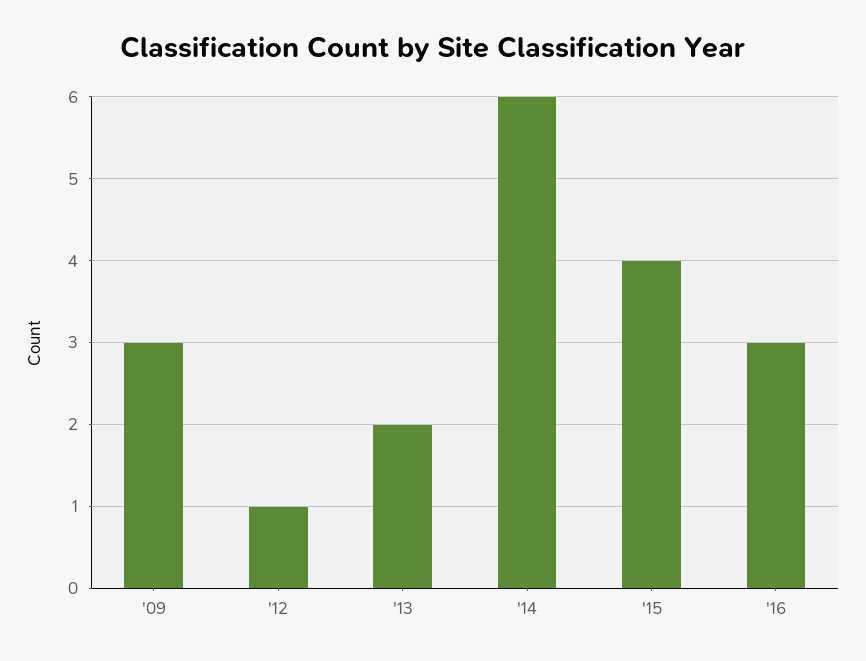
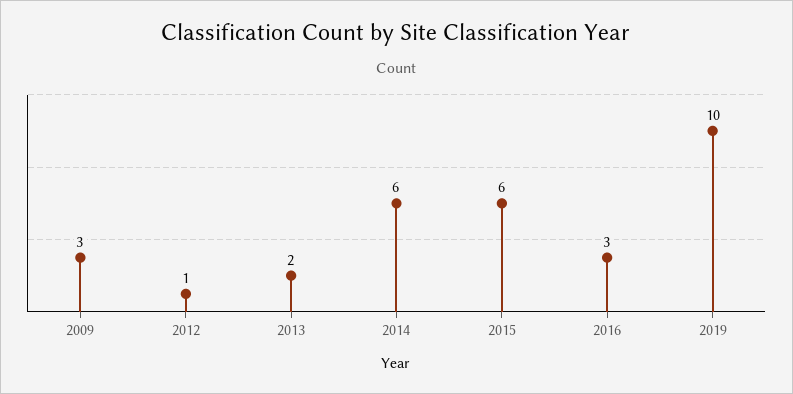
'15: 4 -> 6
2019: none -> 10

